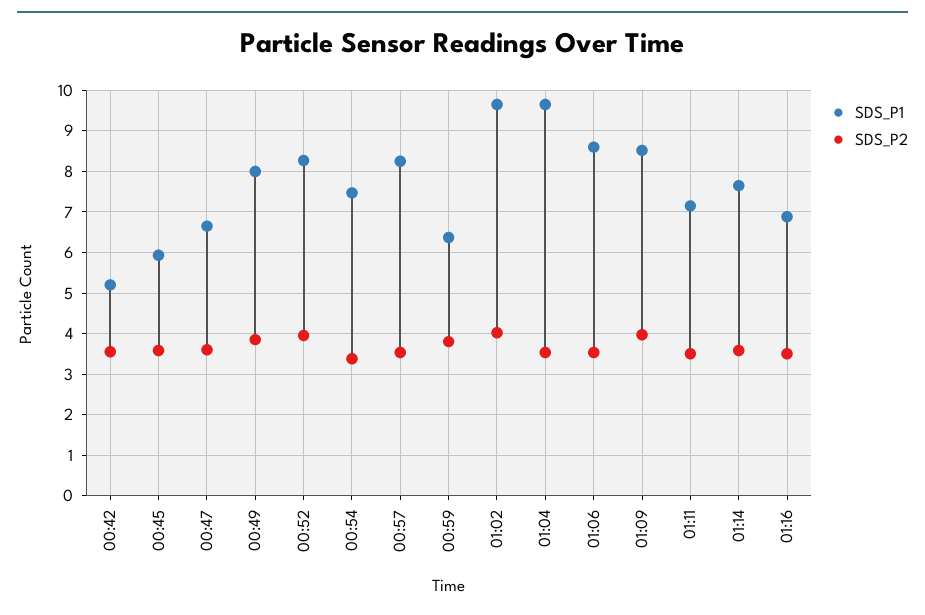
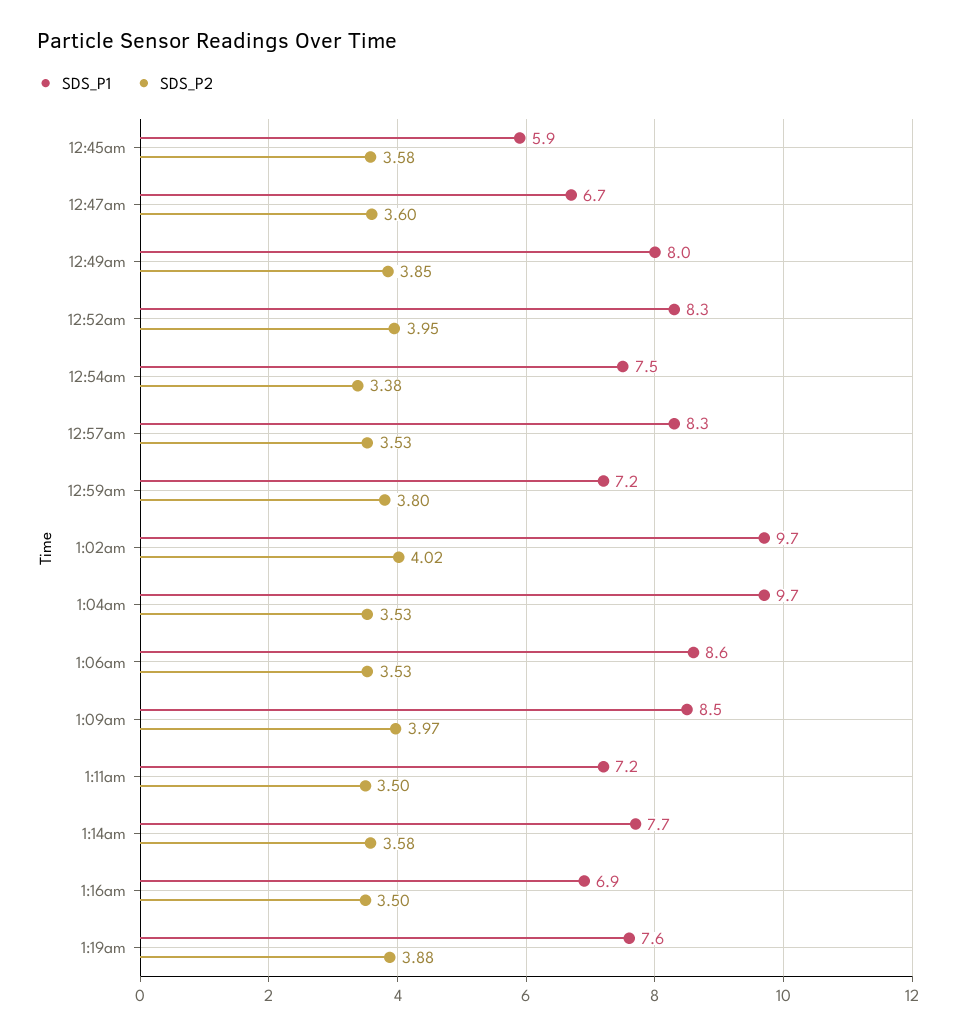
SDS_P1, 00:42: 5.2 -> none
SDS_P2, 00:42: 3.6 -> none
SDS_P1, 00:59: 6.4 -> 7.2
SDS_P1, 1:19am: none -> 7.6
SDS_P2, 1:19am: none -> 3.88

